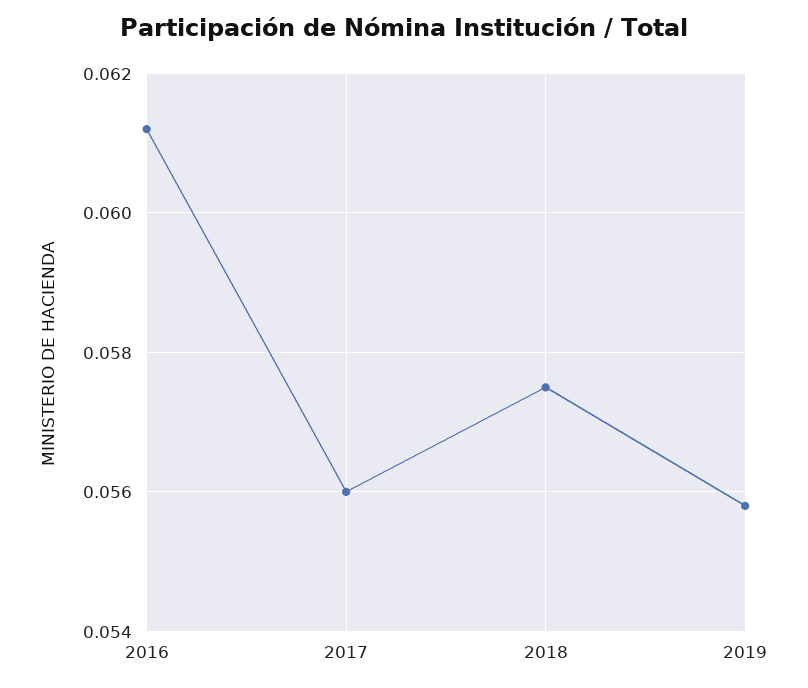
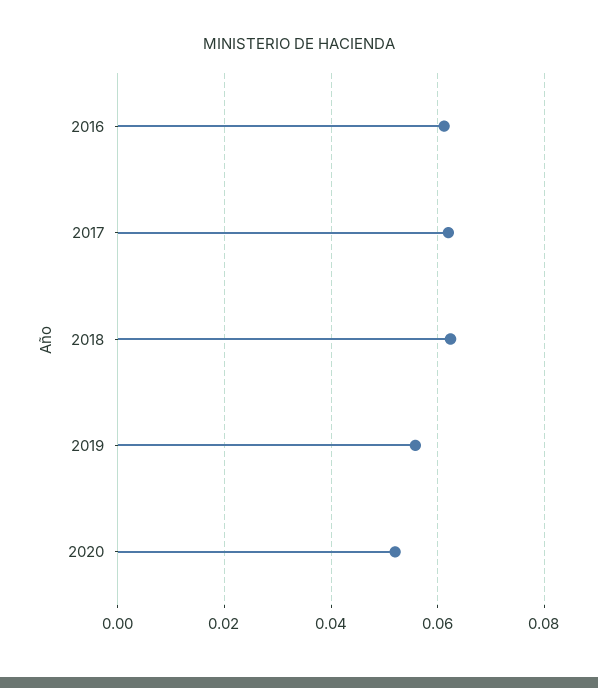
2017: 0.056 -> 0.062
2018: 0.0575 -> 0.062
2020: none -> 0.052

